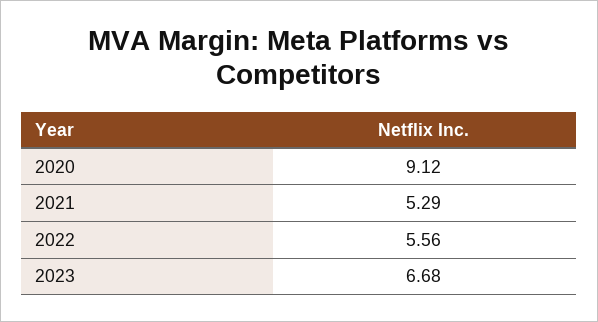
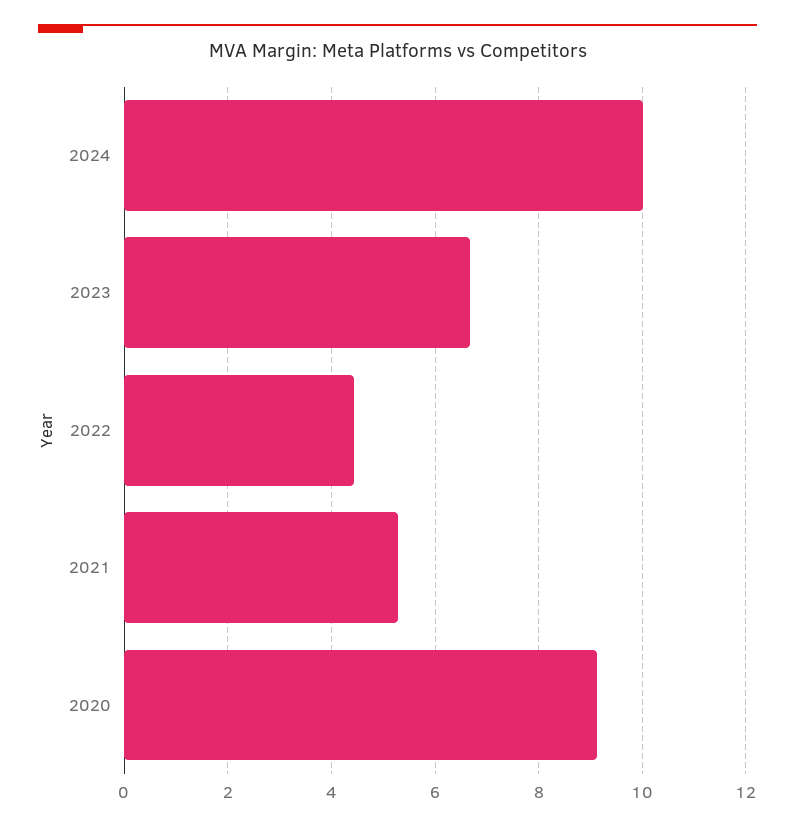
2022: 5.56 -> 4.4
2024: none -> 10

